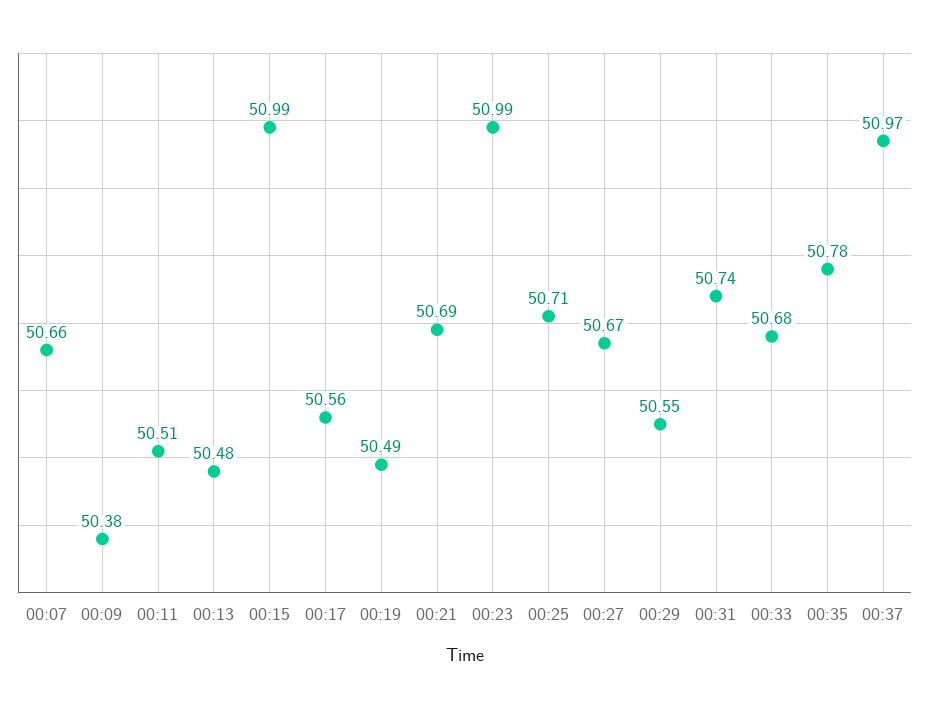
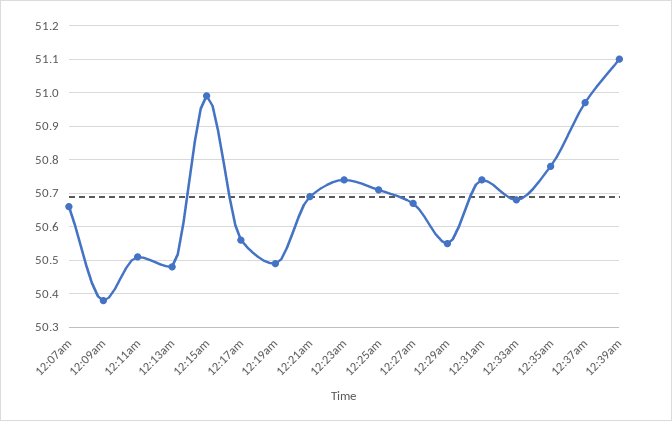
00:23: 50.99 -> 50.75
12:39am: none -> 51.1

